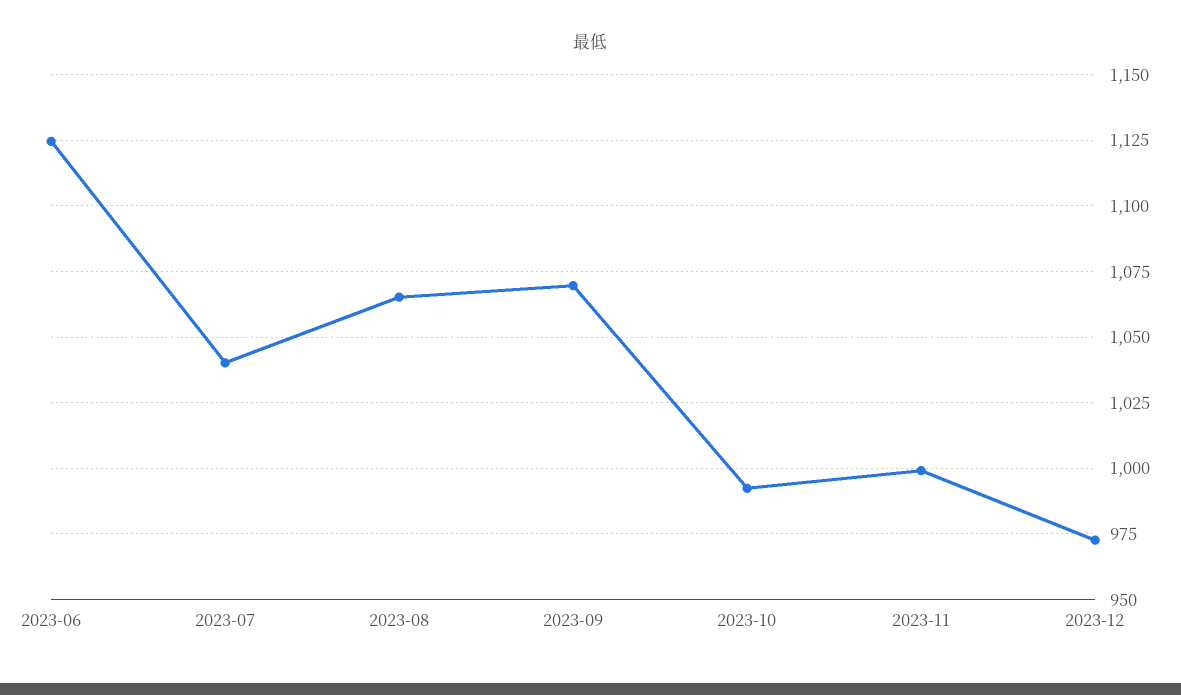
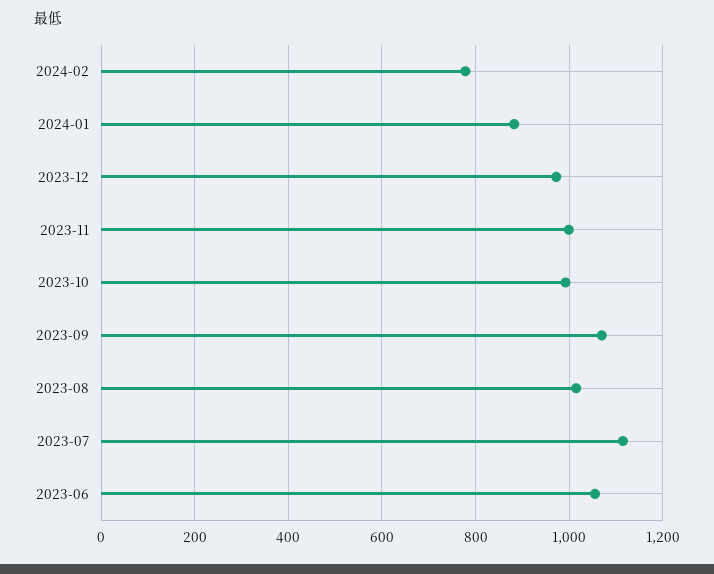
2023-06: 1125 -> 1060
2023-07: 1040 -> 1120
2023-08: 1065 -> 1020
2024-02: none -> 780
2024-01: none -> 880

